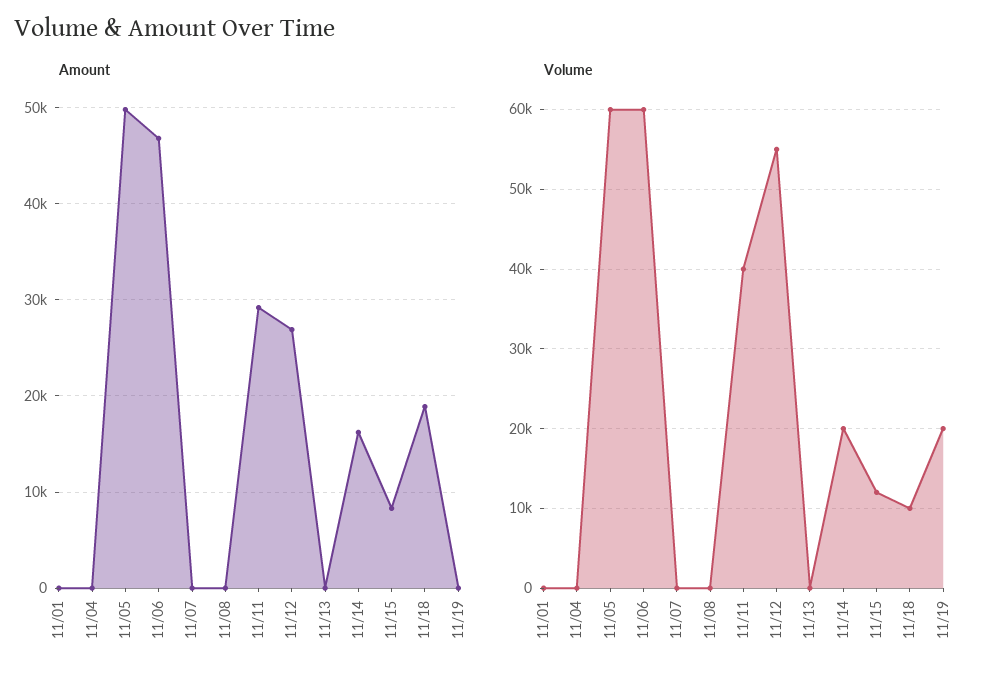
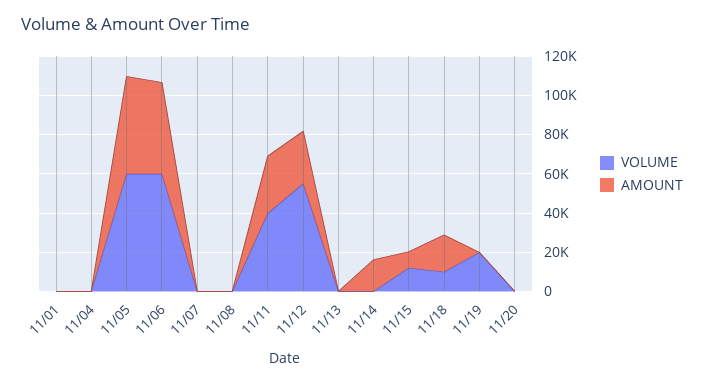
Volume, 11/14: 20000 -> 0
Volume, 11/20: none -> 0
Amount, 11/20: none -> 0

